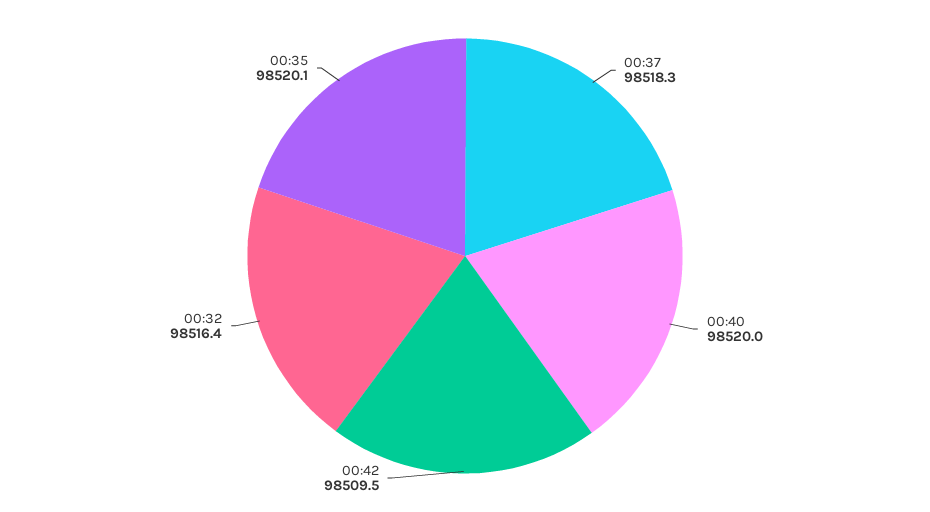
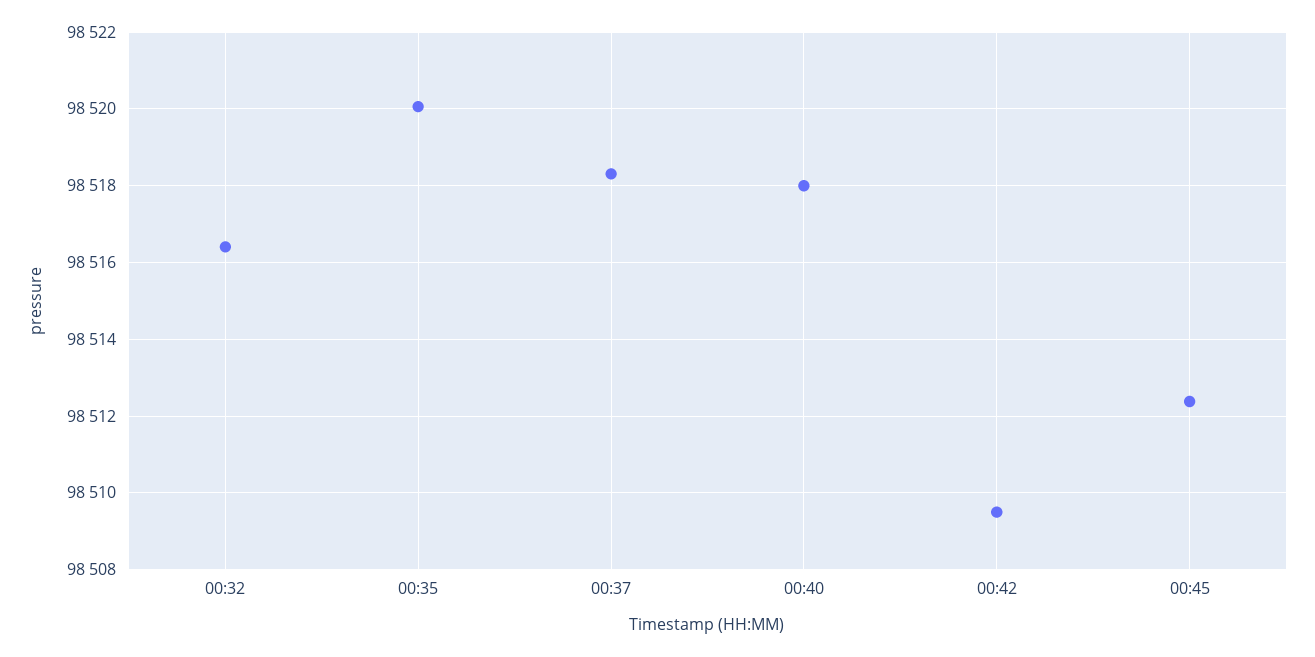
00:40: 98520 -> 98518
00:45: none -> 98512.4

